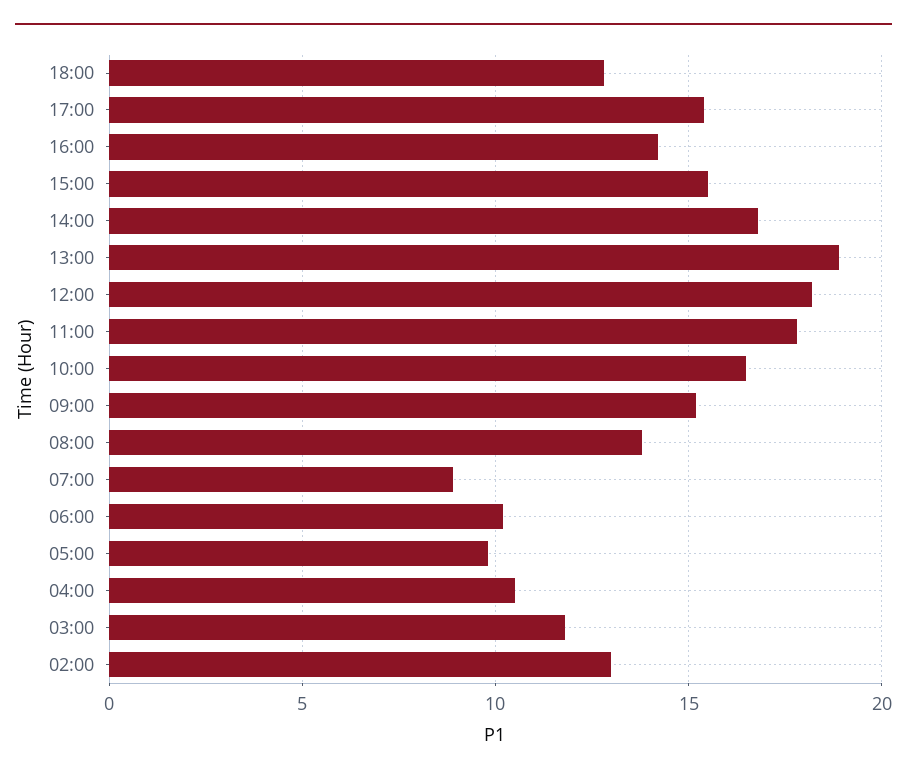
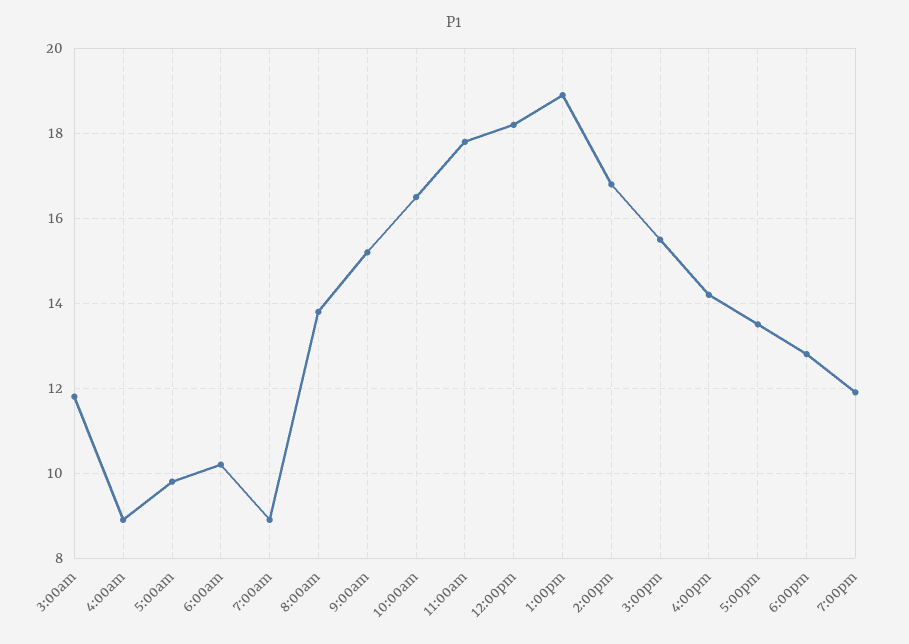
17:00: 15.5 -> 13.5
04:00: 10.5 -> 9
02:00: 13 -> none
7:00pm: none -> 12

